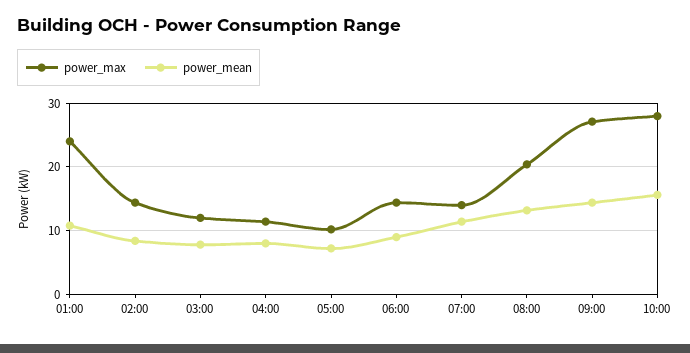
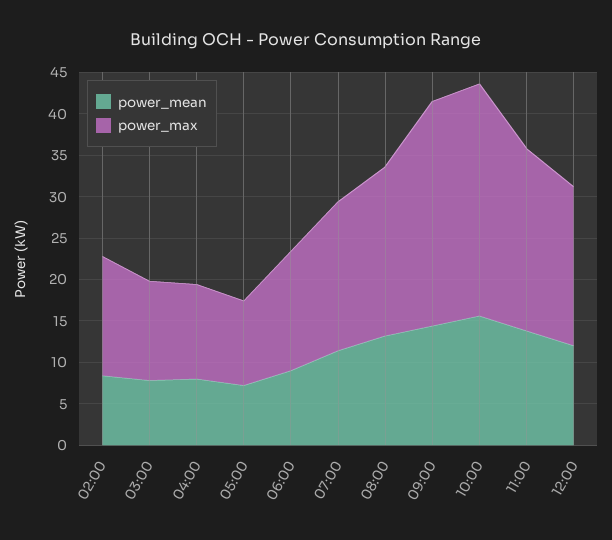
power_max, 01:00: 24 -> none
power_mean, 01:00: 11 -> none
power_max, 07:00: 14 -> 18
power_mean, 11:00: none -> 14
power_max, 11:00: none -> 22
power_mean, 12:00: none -> 12
power_max, 12:00: none -> 19

